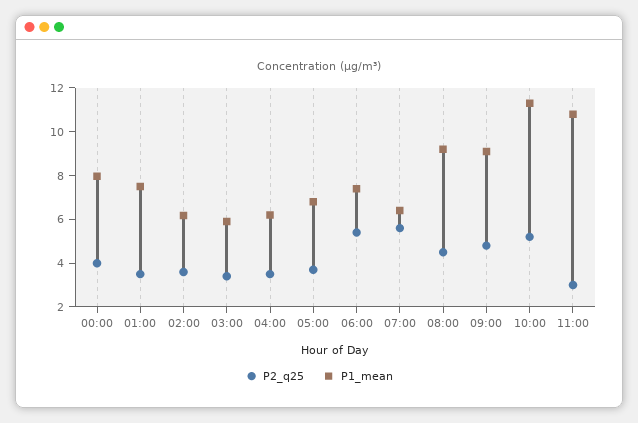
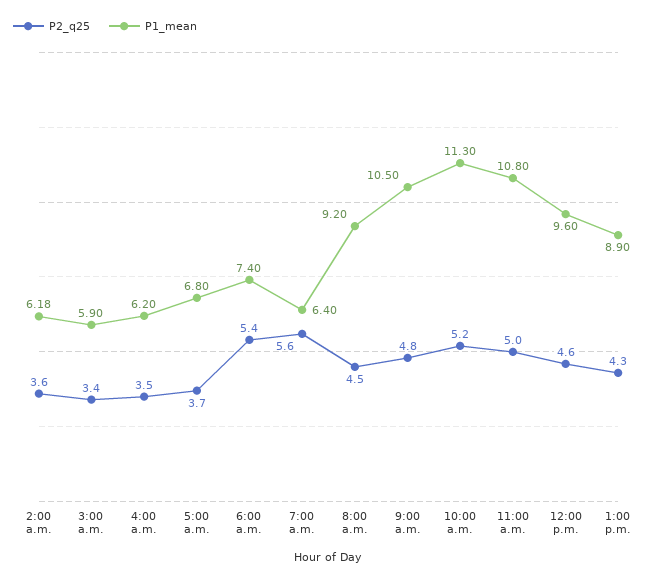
P2_q25, 00:00: 4 -> none
P1_mean, 00:00: 8 -> none
P2_q25, 01:00: 3.5 -> none
P1_mean, 01:00: 7.5 -> none
P1_mean, 09:00: 9 -> 10.5
P2_q25, 11:00: 3 -> 5
P2_q25, 12:00 p.m.: none -> 4.6
P1_mean, 12:00 p.m.: none -> 9.6
P2_q25, 1:00 p.m.: none -> 4.3
P1_mean, 1:00 p.m.: none -> 8.9

